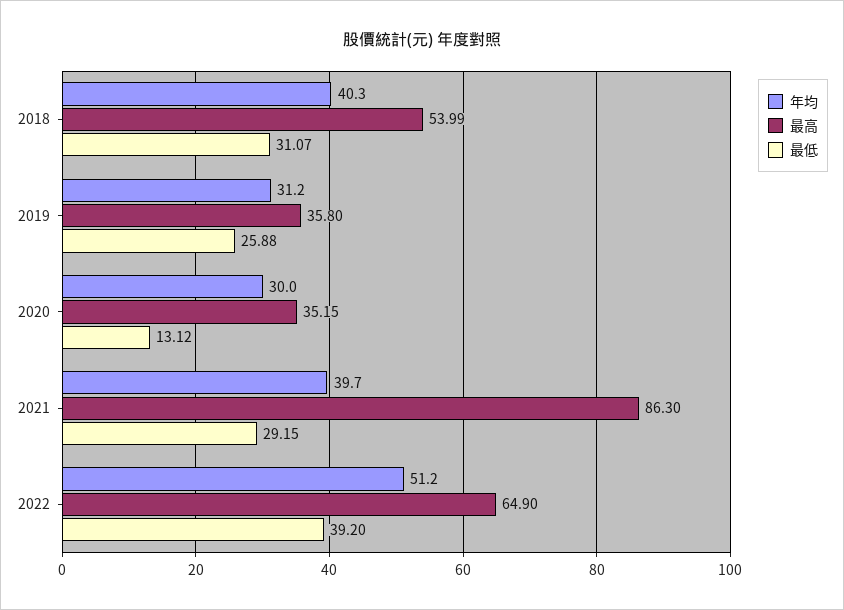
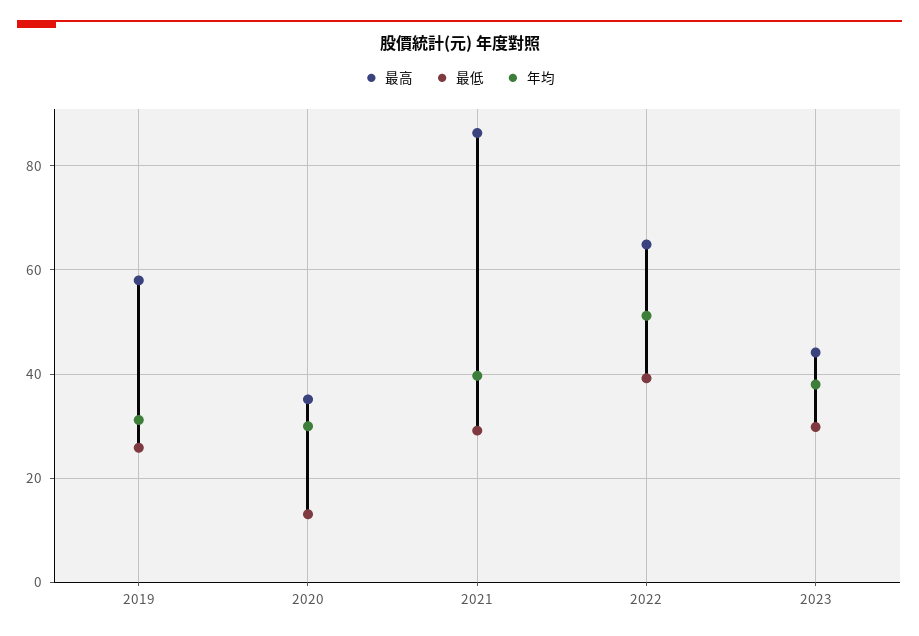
年均, 2018: 40.3 -> none
最高, 2018: 53.99 -> none
最低, 2018: 31.07 -> none
最高, 2019: 35.8 -> 58
最高, 2023: none -> 44
最低, 2023: none -> 30
年均, 2023: none -> 38

